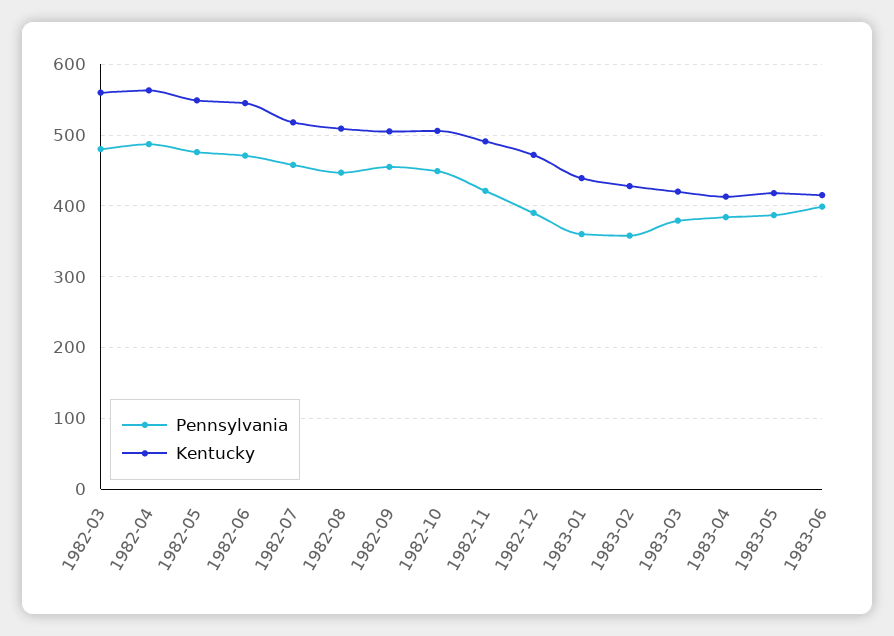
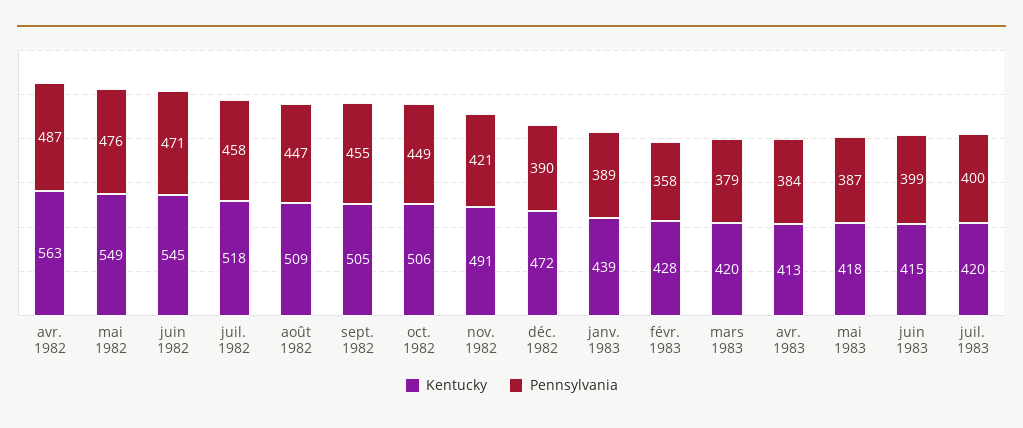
Pennsylvania, 1982-03: 480 -> none
Kentucky, 1982-03: 560 -> none
Pennsylvania, 1983-01: 360 -> 389
Kentucky, juil. 1983: none -> 420
Pennsylvania, juil. 1983: none -> 400

